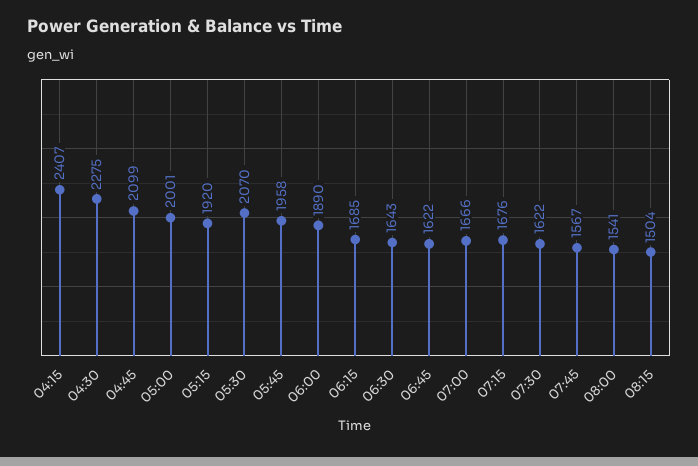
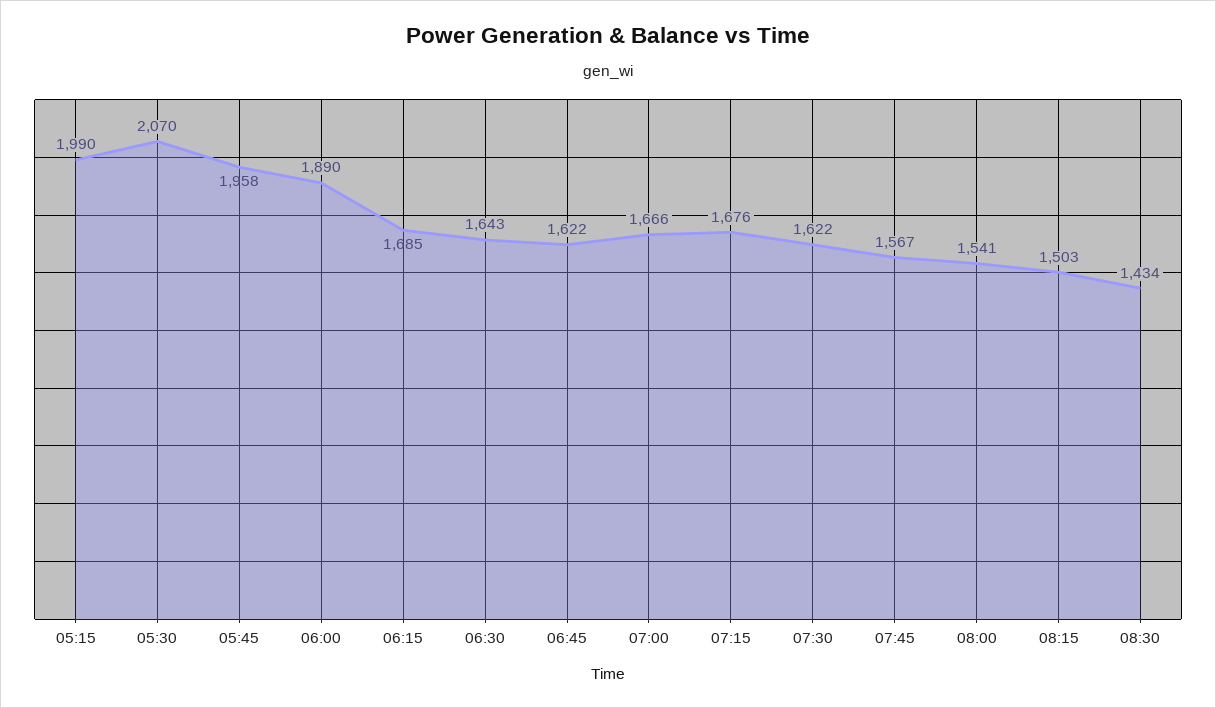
04:15: 2407 -> none
04:30: 2275 -> none
04:45: 2099 -> none
05:00: 2001 -> none
05:15: 1920 -> 1990
08:15: 1504 -> 1503
08:30: none -> 1434

